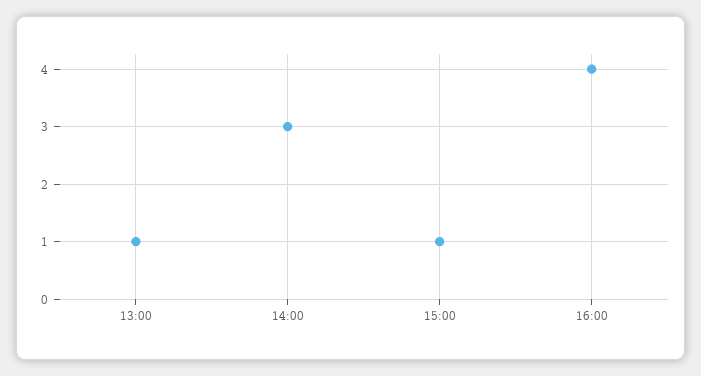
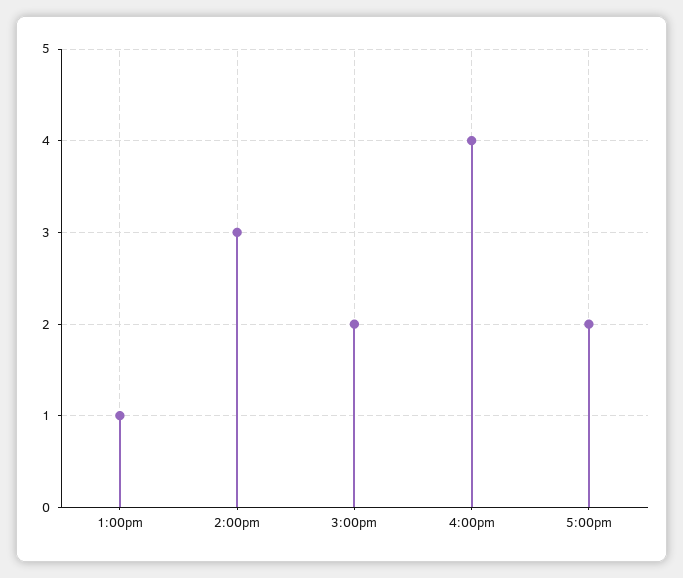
15:00: 1 -> 2
5:00pm: none -> 2

